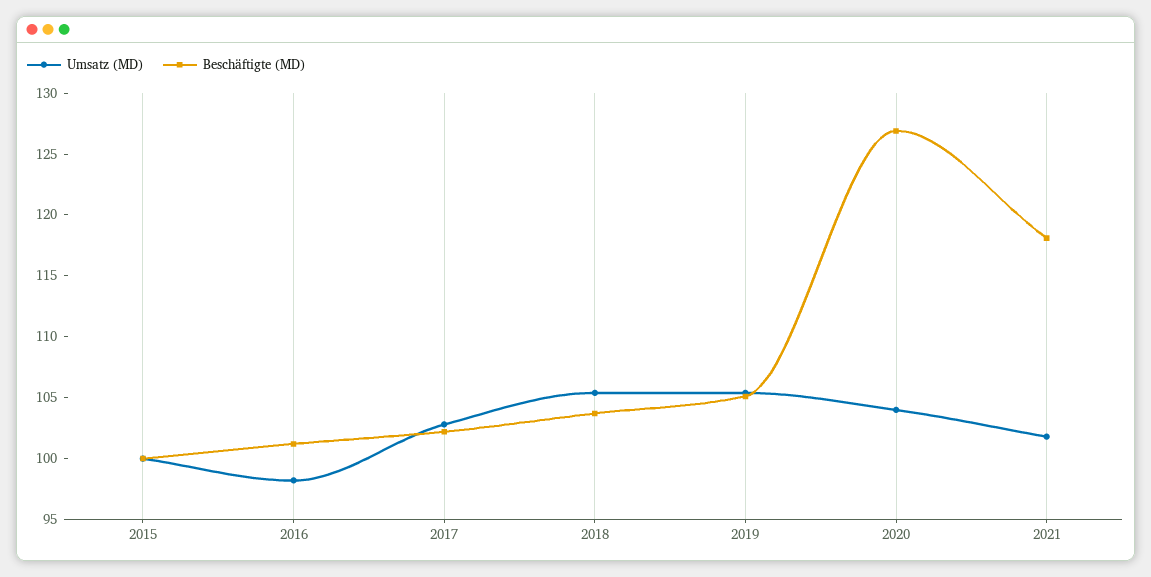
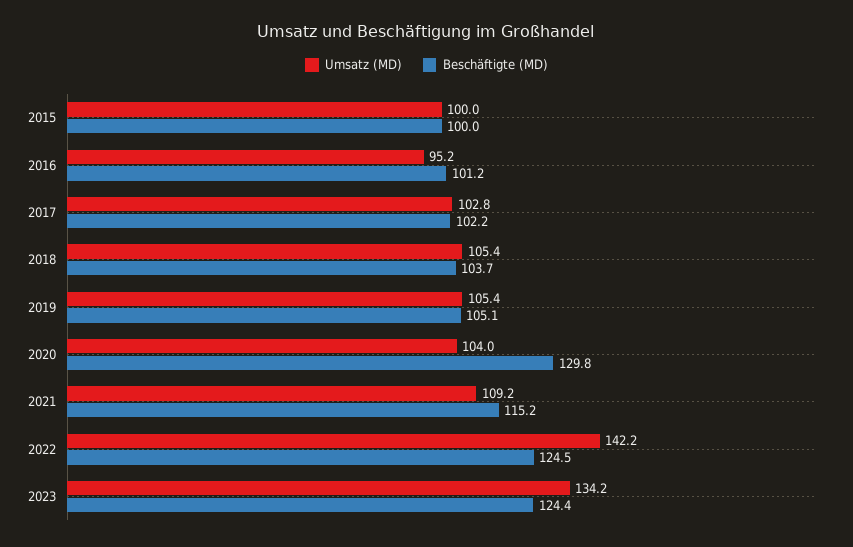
Umsatz (MD), 2016: 98 -> 95.2
Beschäftigte (MD), 2020: 127 -> 129.8
Umsatz (MD), 2021: 102 -> 109.2
Beschäftigte (MD), 2021: 118 -> 115.2
Umsatz (MD), 2022: none -> 142.2
Beschäftigte (MD), 2022: none -> 124.5
Umsatz (MD), 2023: none -> 134.2
Beschäftigte (MD), 2023: none -> 124.4

